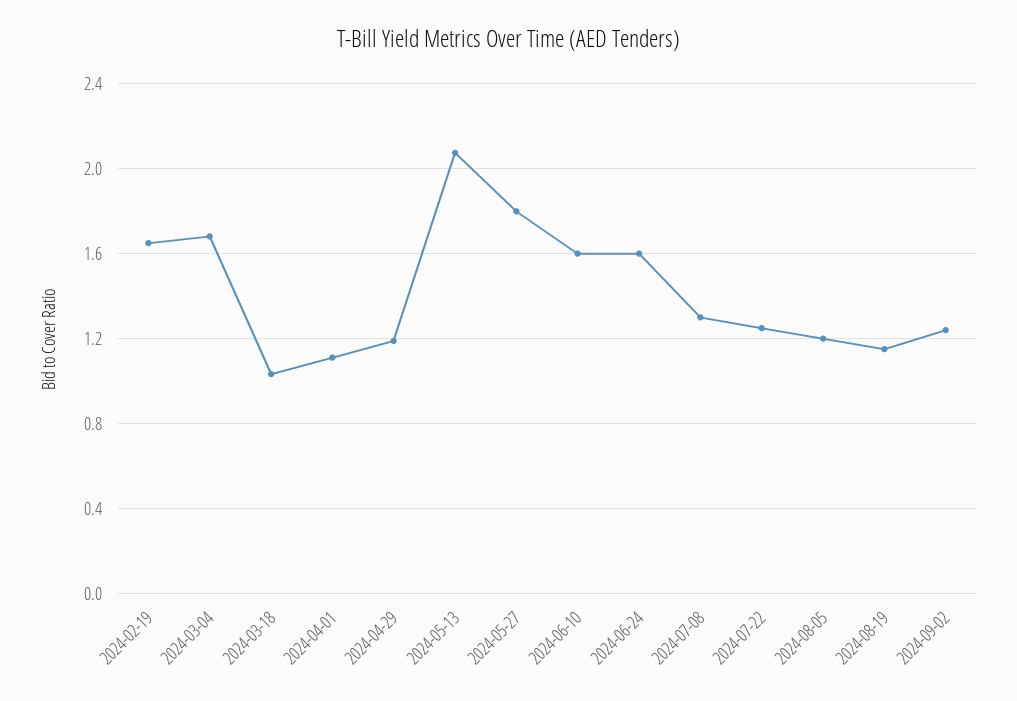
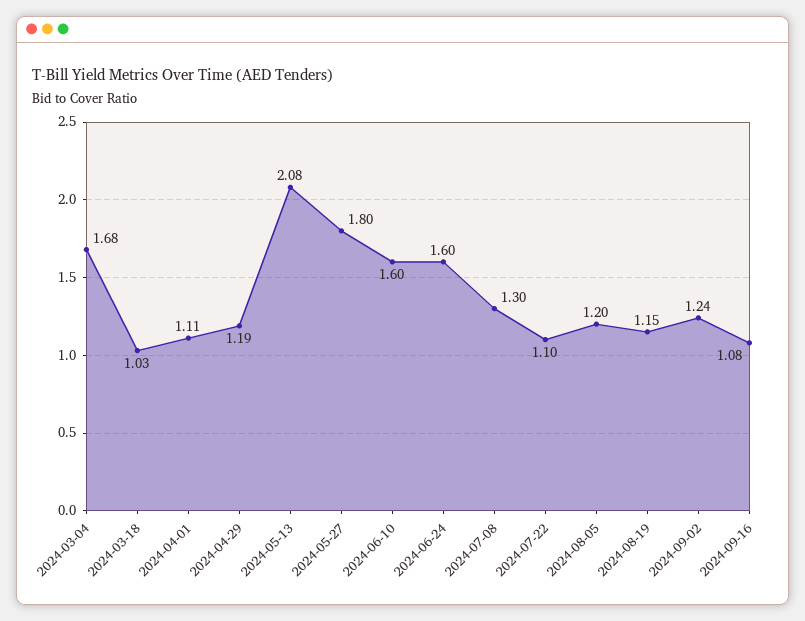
2024-02-19: 1.65 -> none
2024-07-22: 1.25 -> 1.1
2024-09-16: none -> 1.08

